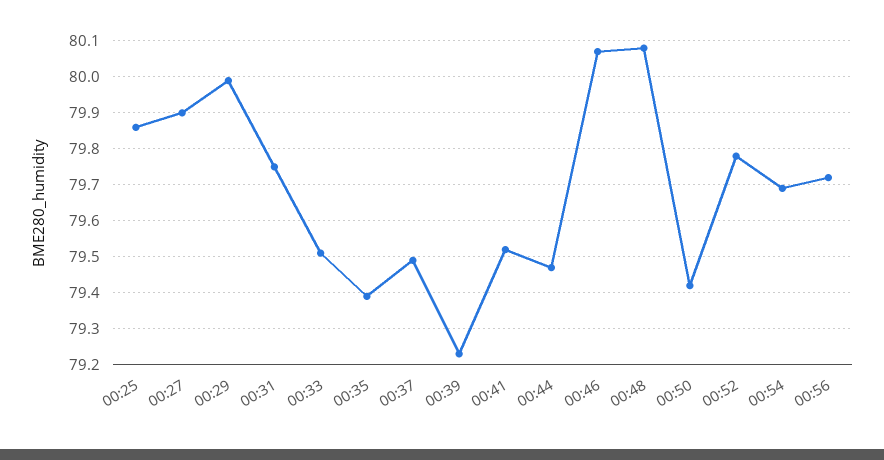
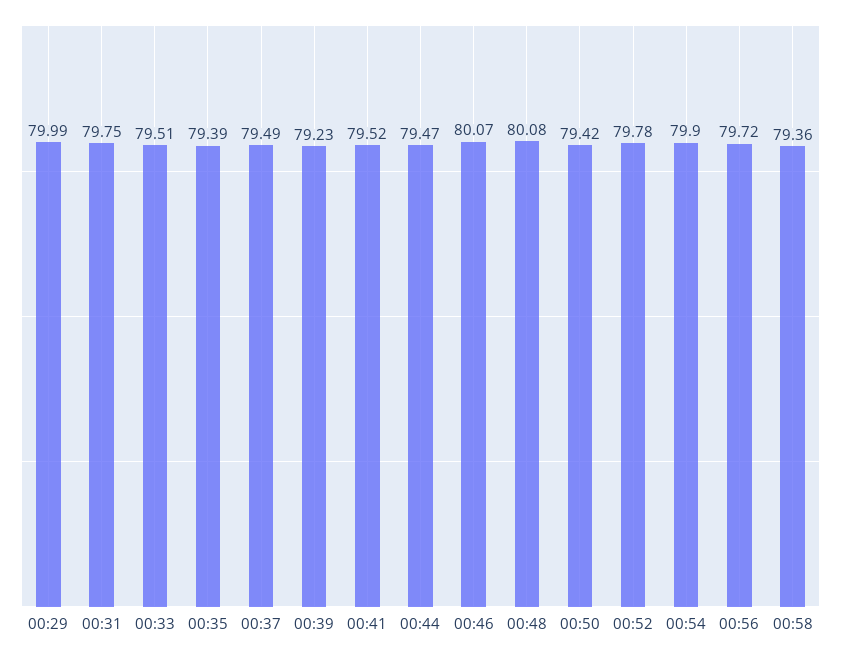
00:25: 79.85 -> none
00:27: 79.9 -> none
00:54: 79.7 -> 79.9
00:58: none -> 79.36

